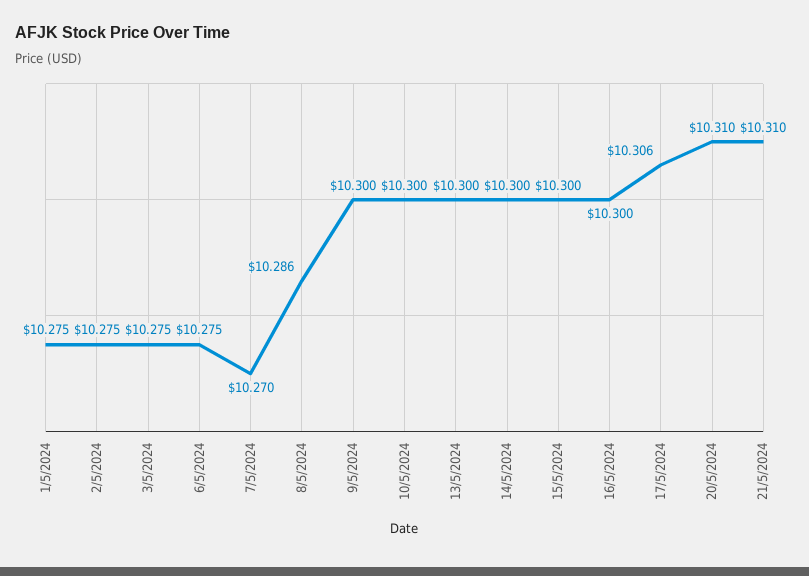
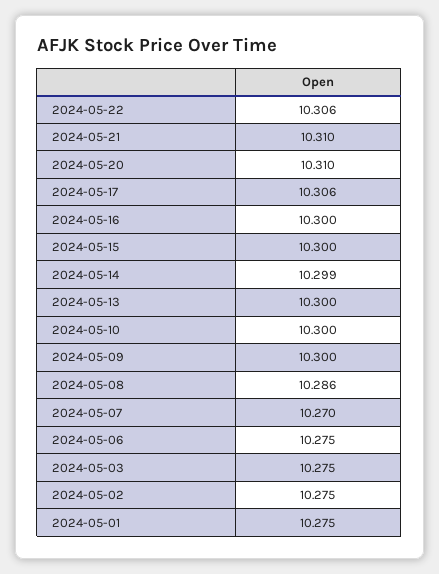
14/5/2024: 10.3 -> 10.299
2024-05-22: none -> 10.306

